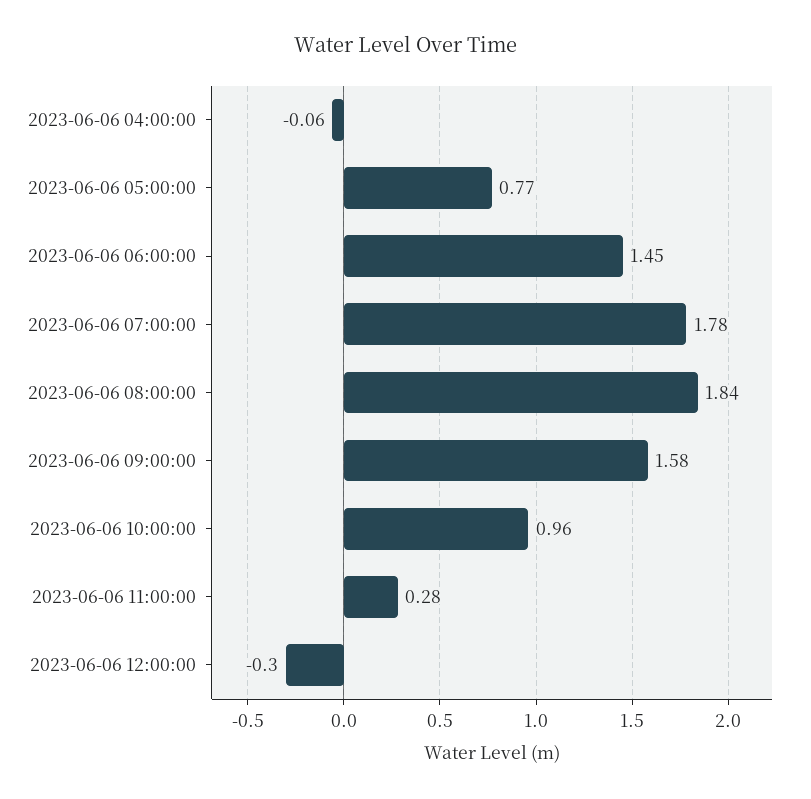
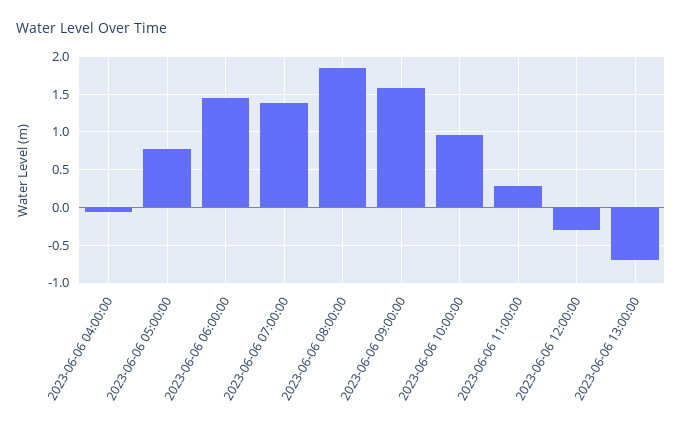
2023-06-06 07:00:00: 1.78 -> 1.4
2023-06-06 13:00:00: none -> -0.7

